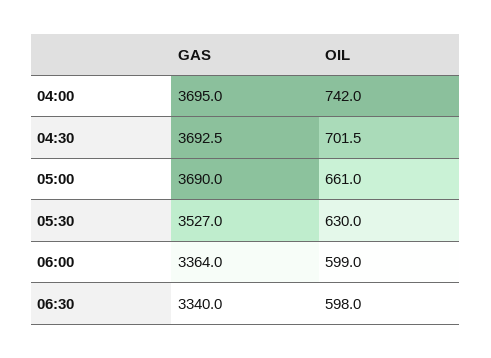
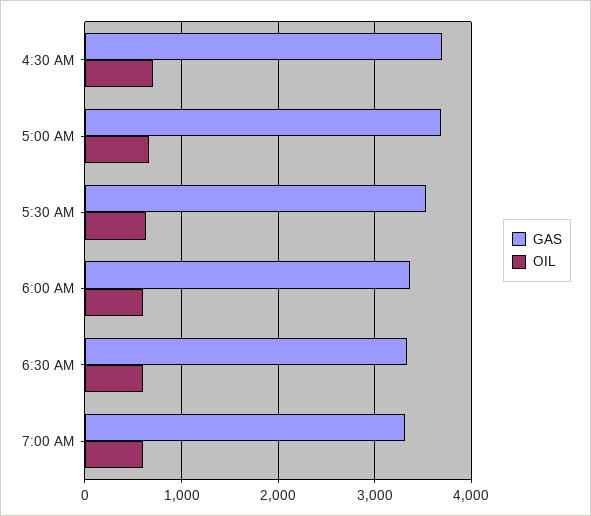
GAS, 04:00: 3695 -> none
OIL, 04:00: 742 -> none
GAS, 7:00 AM: none -> 3300
OIL, 7:00 AM: none -> 600

